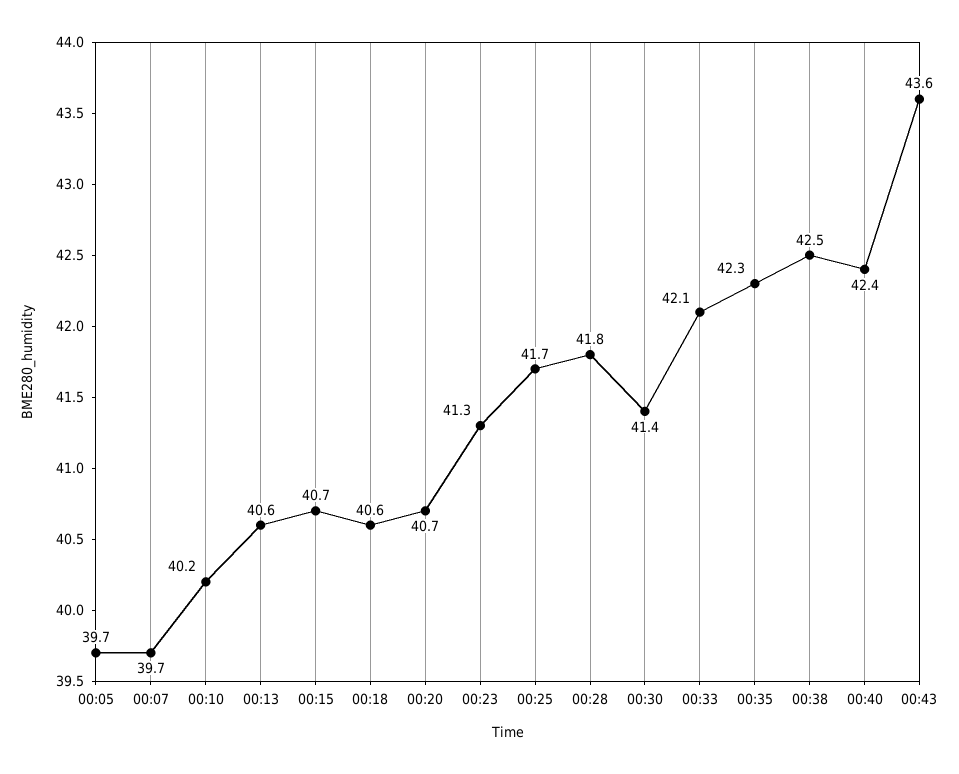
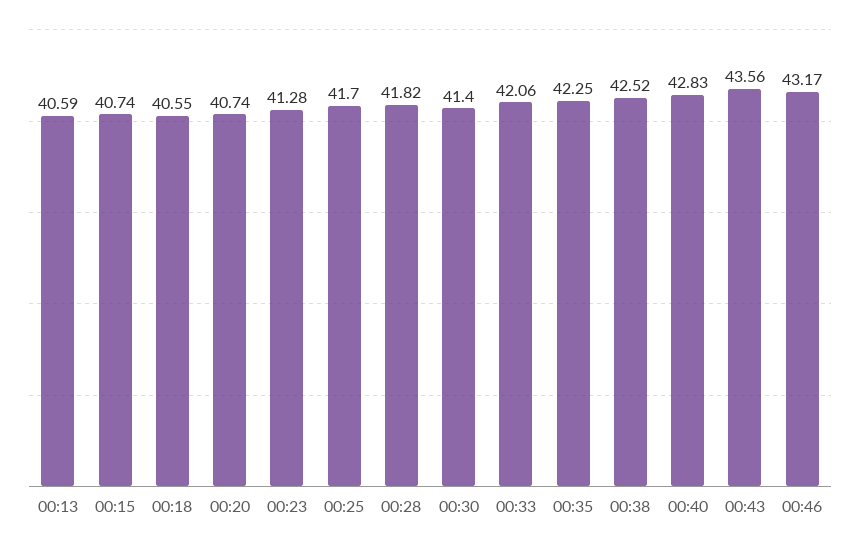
00:05: 39.7 -> none
00:07: 39.7 -> none
00:10: 40.2 -> none
00:40: 42.4 -> 42.83
00:46: none -> 43.17

